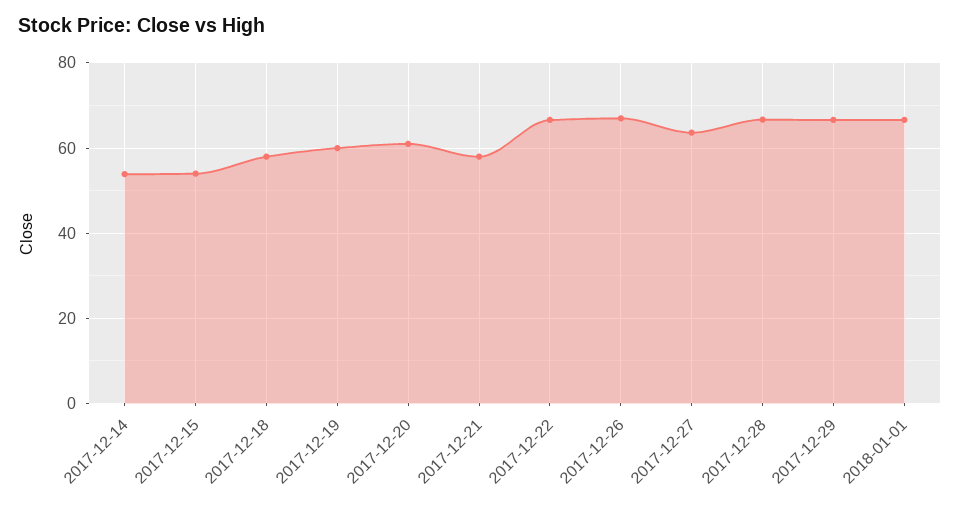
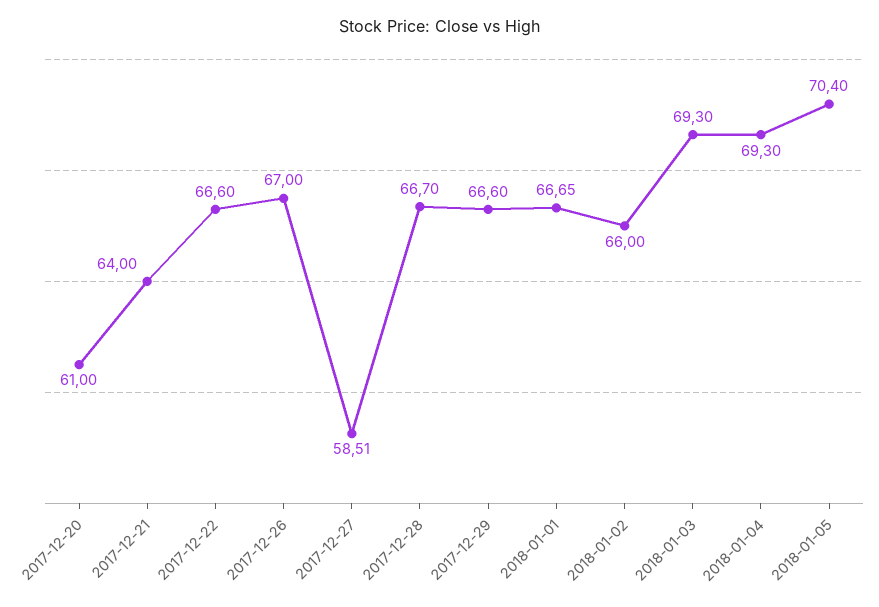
2017-12-14: 54 -> none
2017-12-15: 54 -> none
2017-12-18: 58 -> none
2017-12-19: 60 -> none
2017-12-21: 58 -> 64
2017-12-27: 64 -> 58.51
2018-01-02: none -> 66
2018-01-03: none -> 69.3
2018-01-04: none -> 69.3
2018-01-05: none -> 70.4

